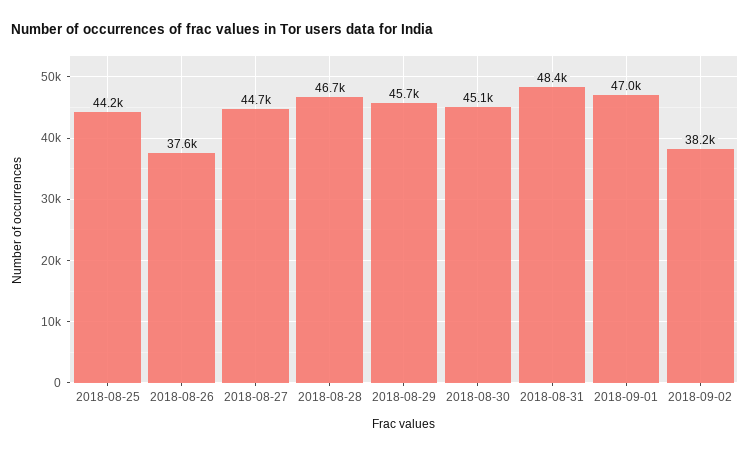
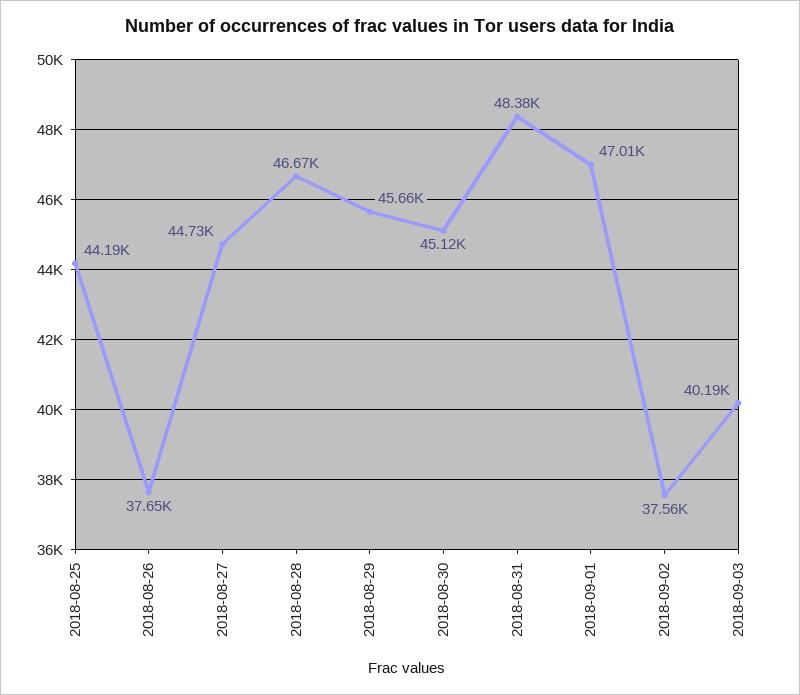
2018-09-02: 38200 -> 37560
2018-09-03: none -> 40190

